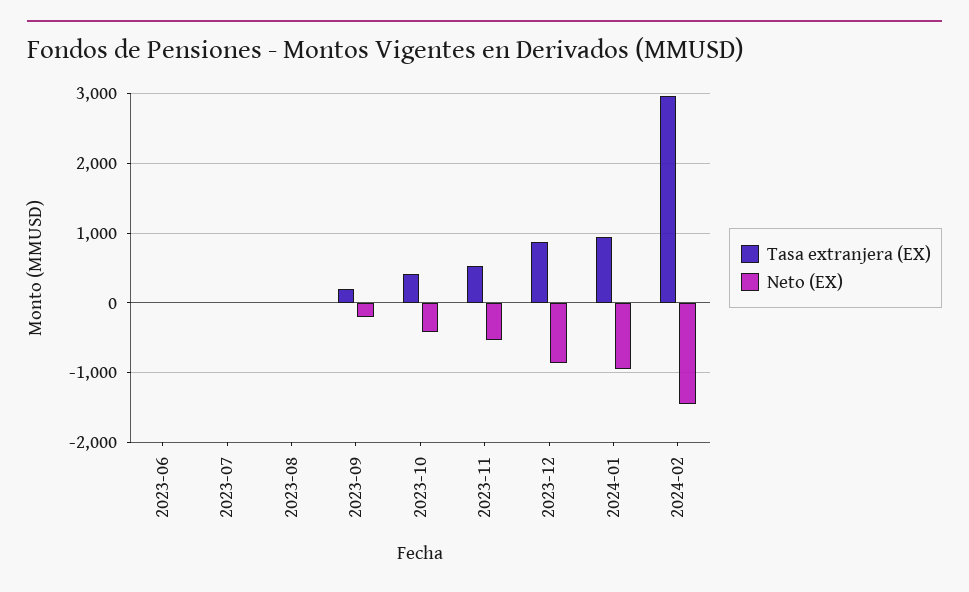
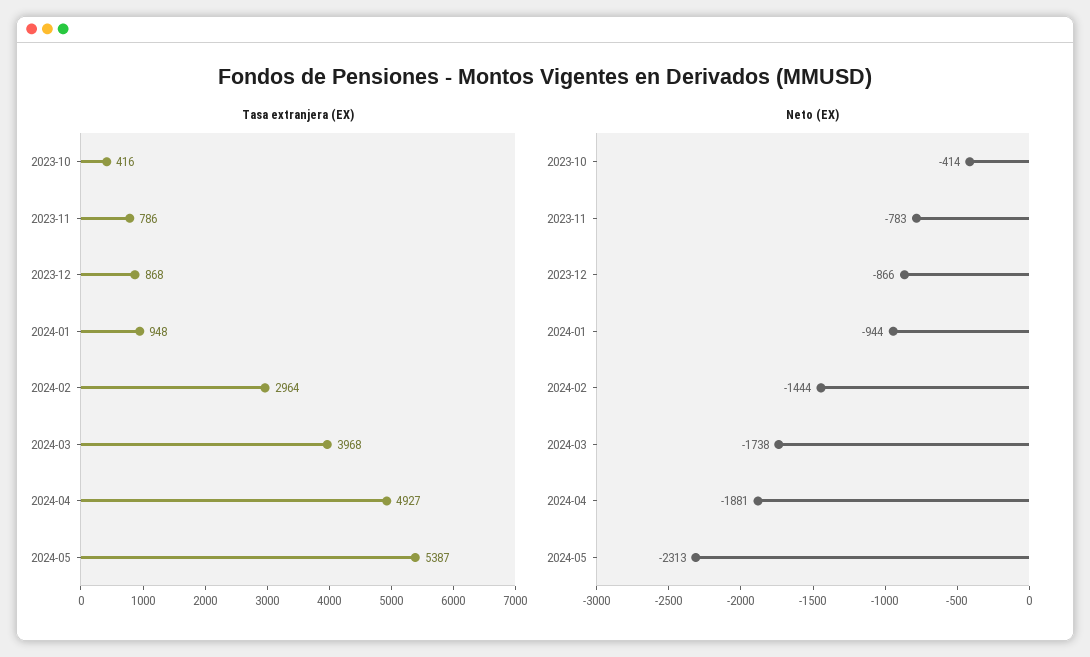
Tasa extranjera (EX), 2023-06: 0 -> none
Neto (EX), 2023-06: 0 -> none
Tasa extranjera (EX), 2023-07: 0 -> none
Neto (EX), 2023-07: 0 -> none
Tasa extranjera (EX), 2023-08: 0 -> none
Neto (EX), 2023-08: 0 -> none
Tasa extranjera (EX), 2023-09: 200 -> none
Neto (EX), 2023-09: -200 -> none
Tasa extranjera (EX), 2023-11: 500 -> 786
Neto (EX), 2023-11: -500 -> -783
Tasa extranjera (EX), 2024-03: none -> 3968
Tasa extranjera (EX), 2024-04: none -> 4927
Tasa extranjera (EX), 2024-05: none -> 5387
Neto (EX), 2024-03: none -> -1738
Neto (EX), 2024-04: none -> -1881
Neto (EX), 2024-05: none -> -2313

